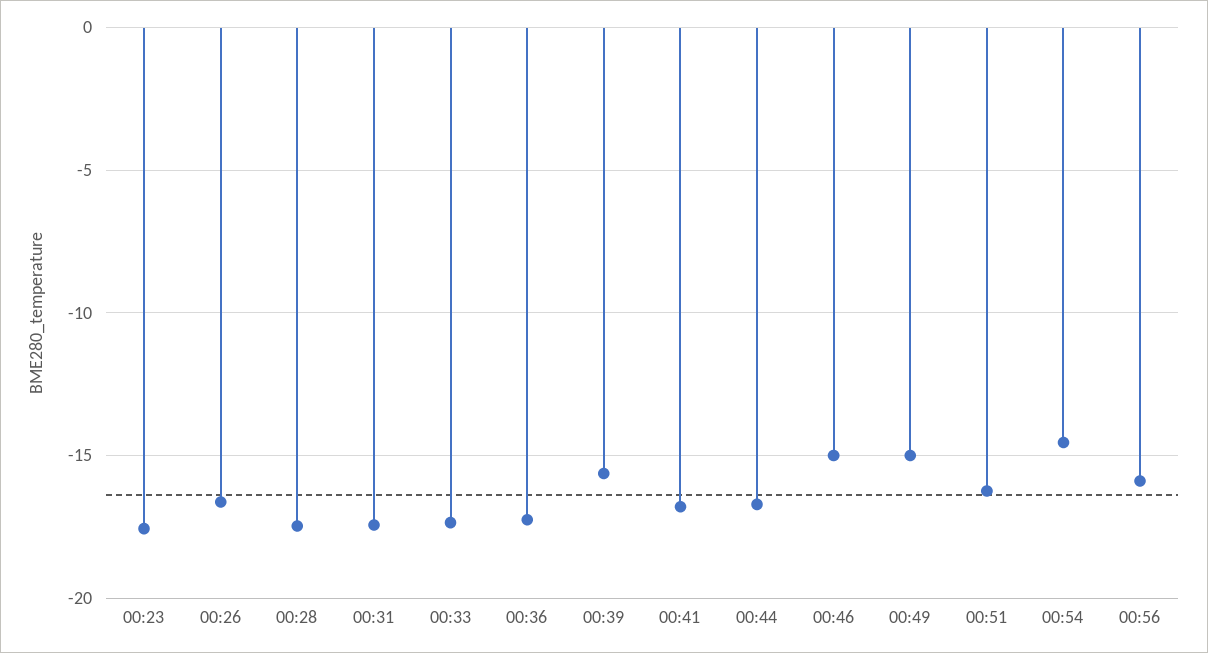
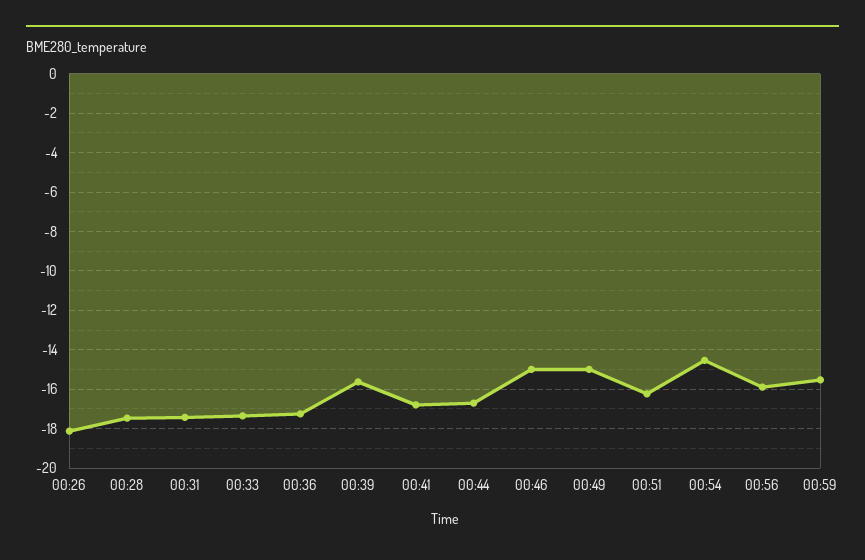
00:23: -17.5 -> none
00:26: -16.5 -> -18
00:59: none -> -15.5

